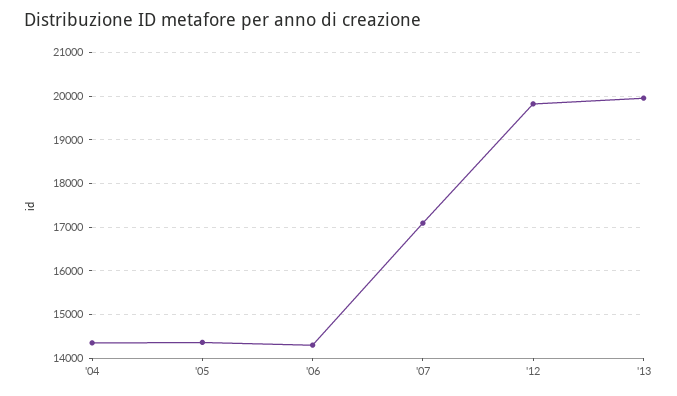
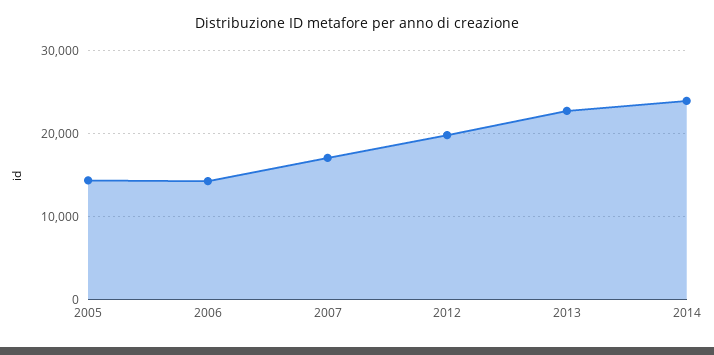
'04: 14400 -> none
'13: 20000 -> 23000
2014: none -> 24000

